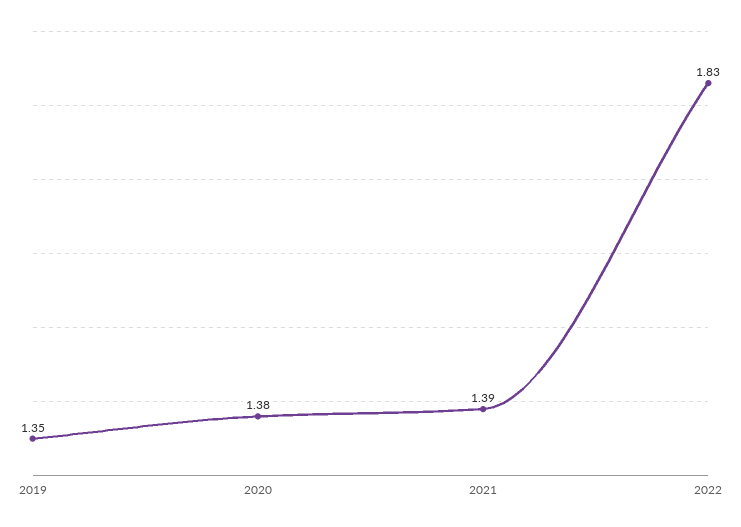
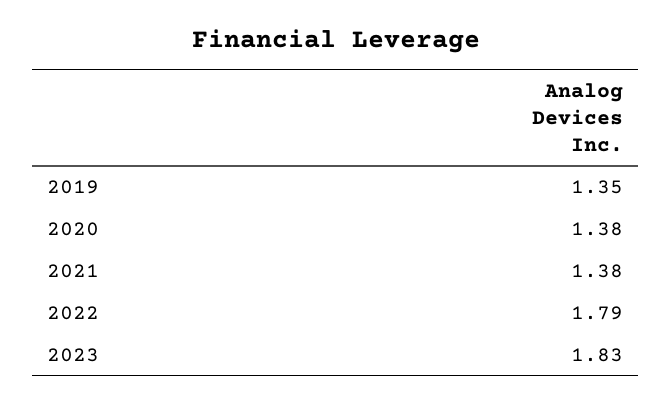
2021: 1.39 -> 1.38
2022: 1.83 -> 1.79
2023: none -> 1.83

